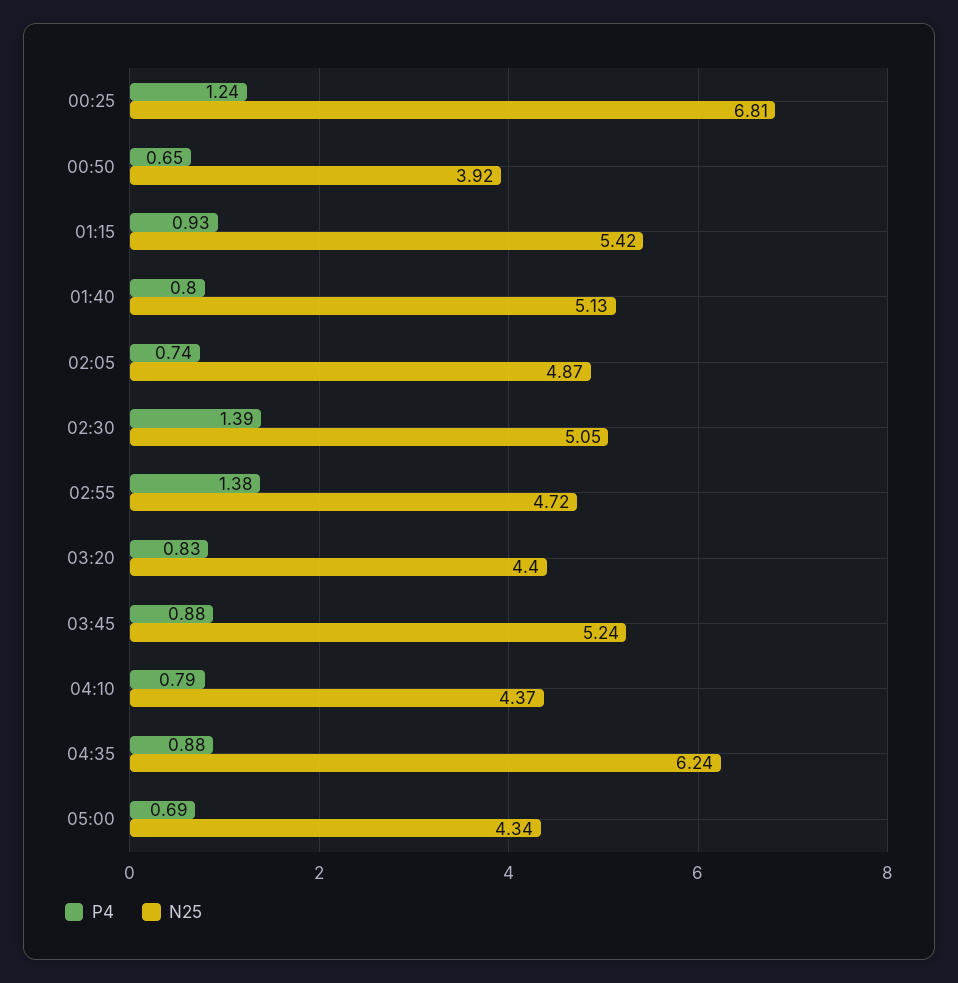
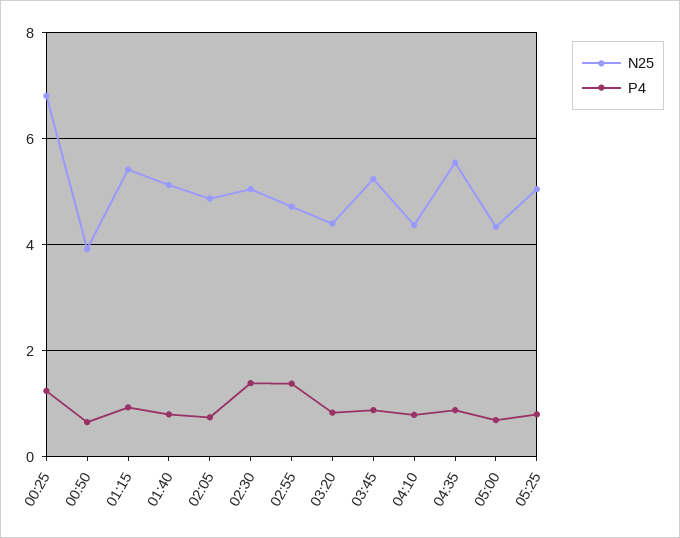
N25, 04:35: 6.24 -> 5.6
N25, 05:25: none -> 5
P4, 05:25: none -> 0.8

